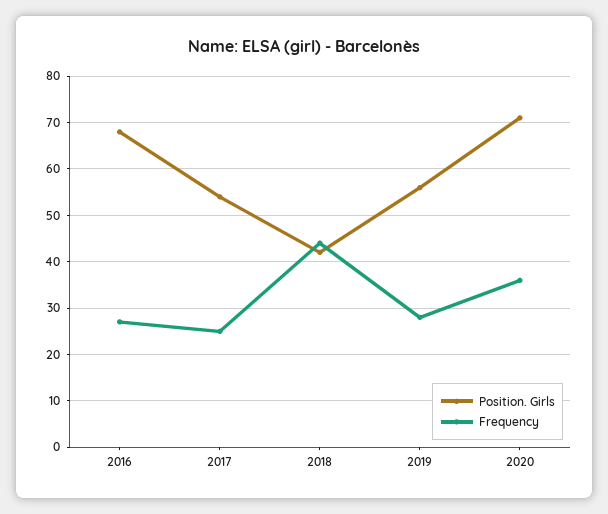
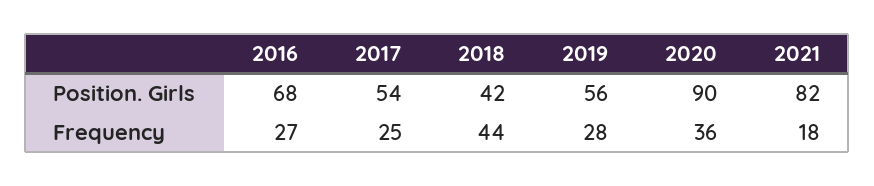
Position. Girls, 2020: 70 -> 90
Position. Girls, 2021: none -> 82
Frequency, 2021: none -> 18

